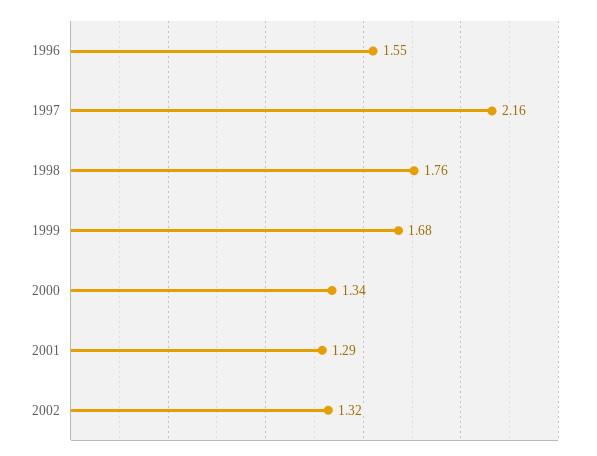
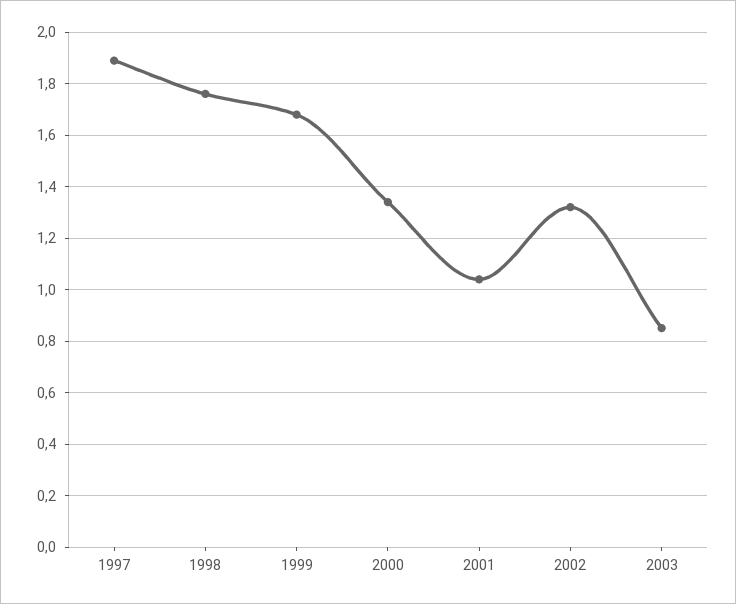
1996: 1.55 -> none
1997: 2.16 -> 1.9
2001: 1.29 -> 1.05
2003: none -> 0.85

